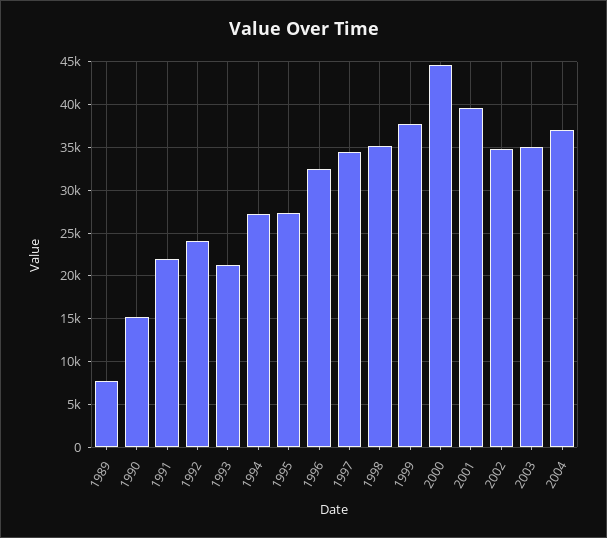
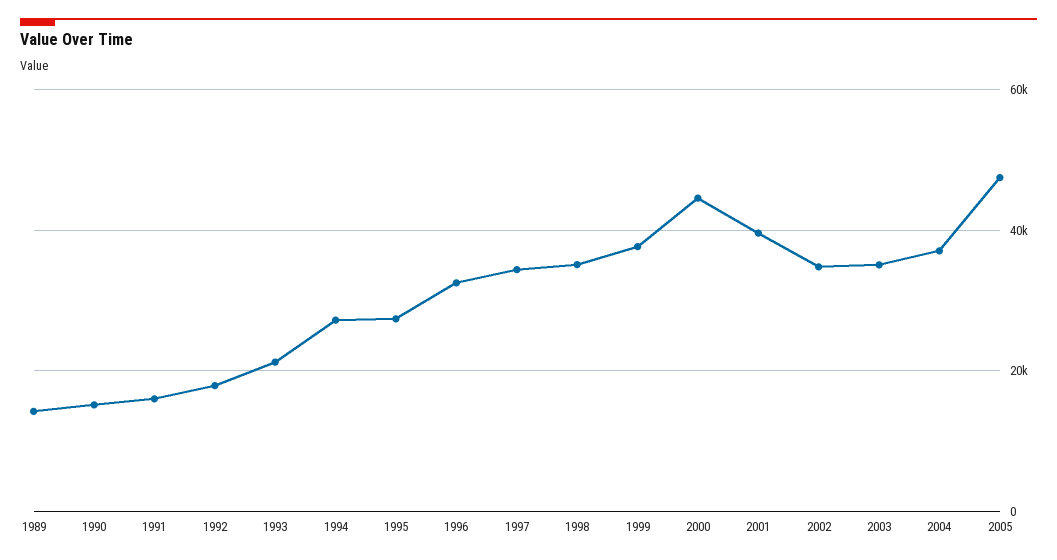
1989: 8000 -> 14000
1991: 22000 -> 16000
1992: 24000 -> 18000
2005: none -> 48000

